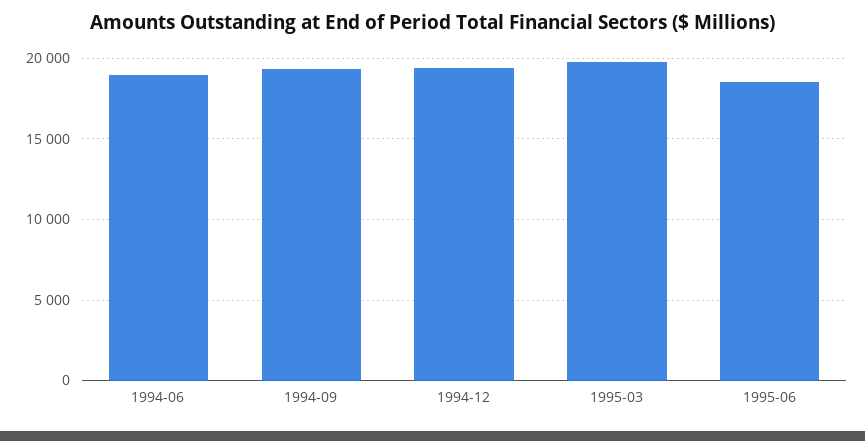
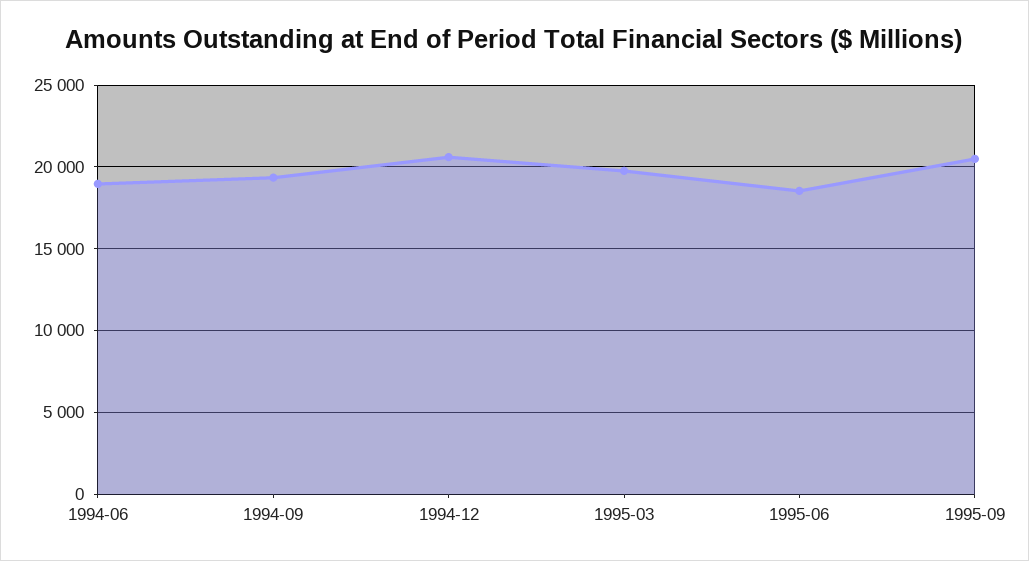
1994-12: 19500 -> 20500
1995-09: none -> 20500

